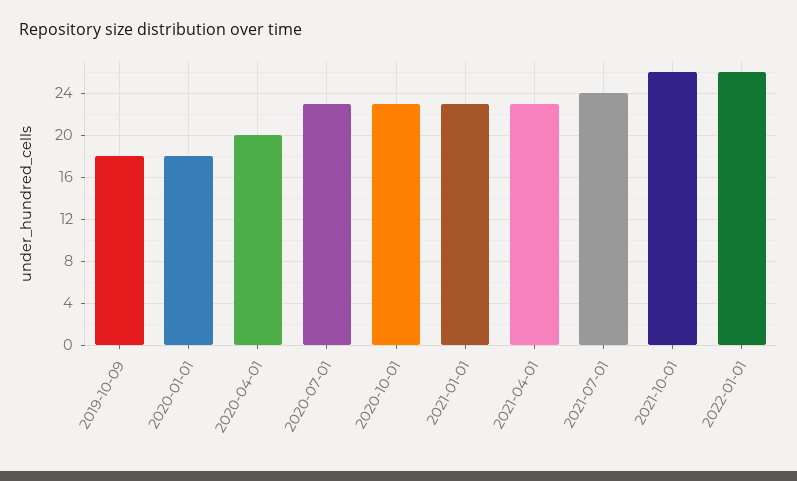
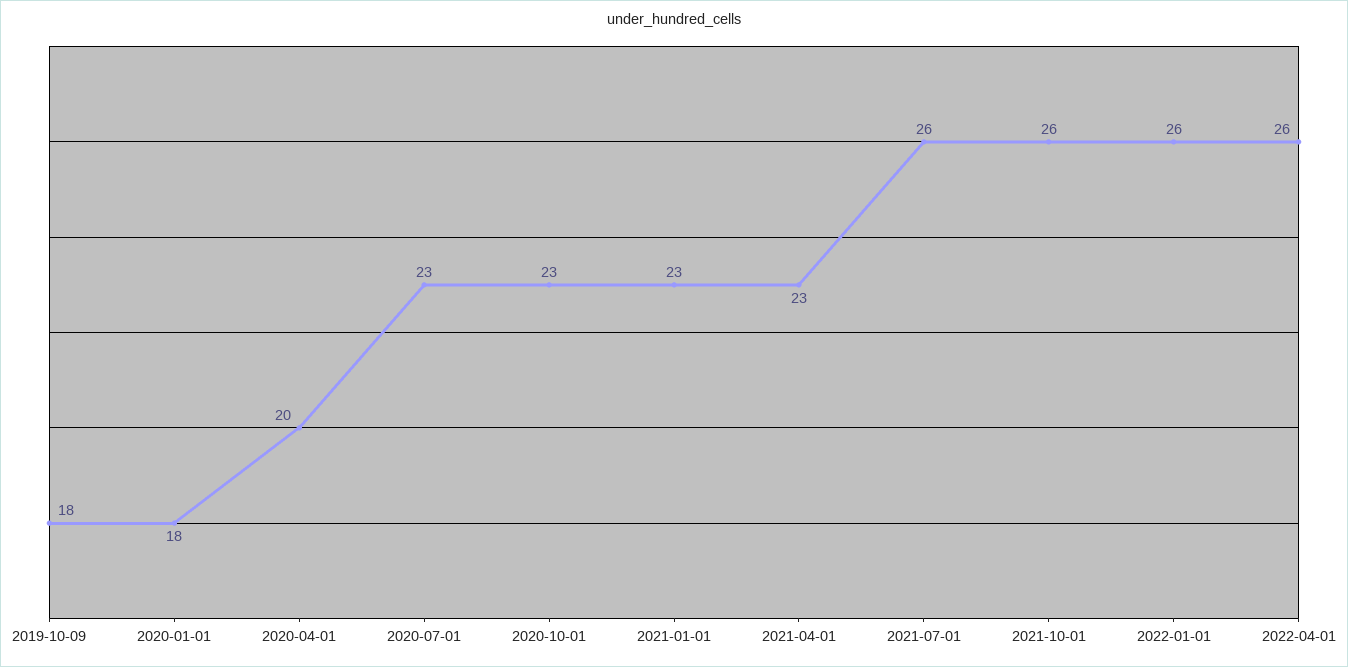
2021-07-01: 24 -> 26
2022-04-01: none -> 26

